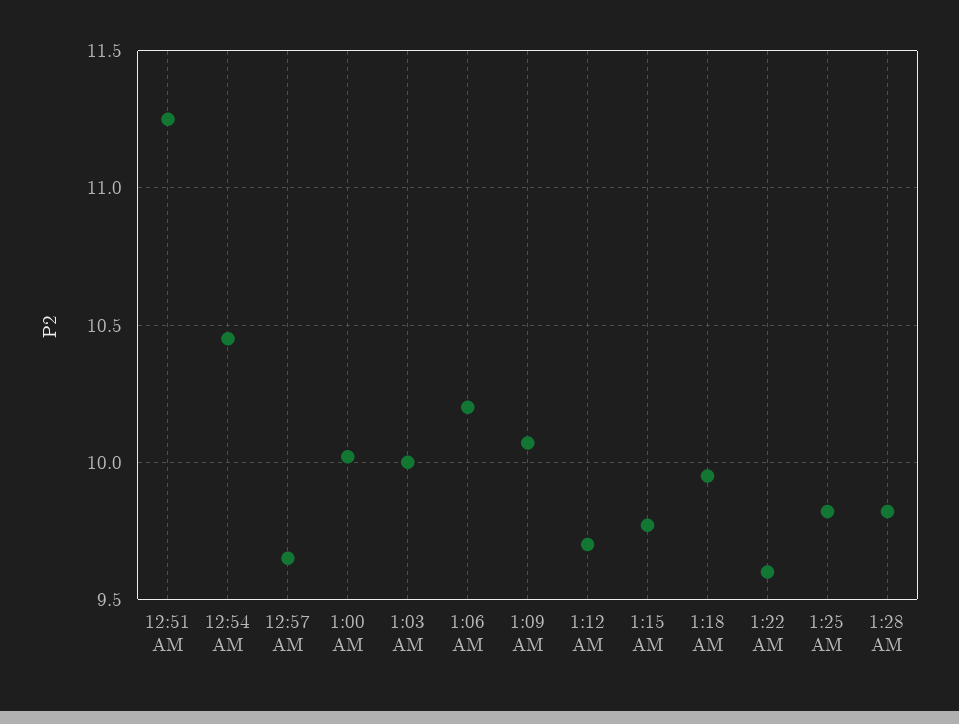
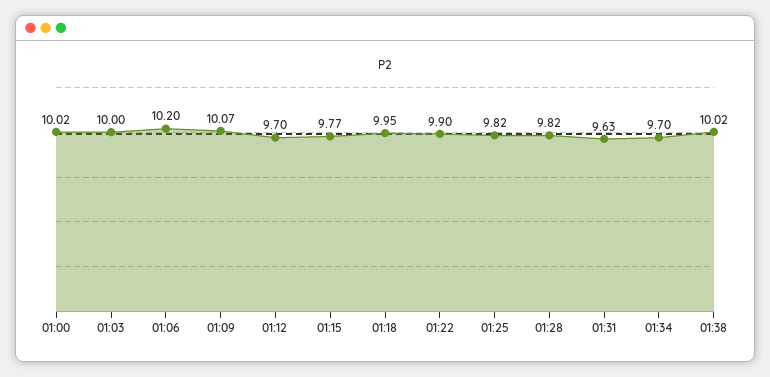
12:51 AM: 11.25 -> none
12:54 AM: 10.45 -> none
12:57 AM: 9.65 -> none
1:22 AM: 9.6 -> 9.9
01:31: none -> 9.63
01:34: none -> 9.7
01:38: none -> 10.02

